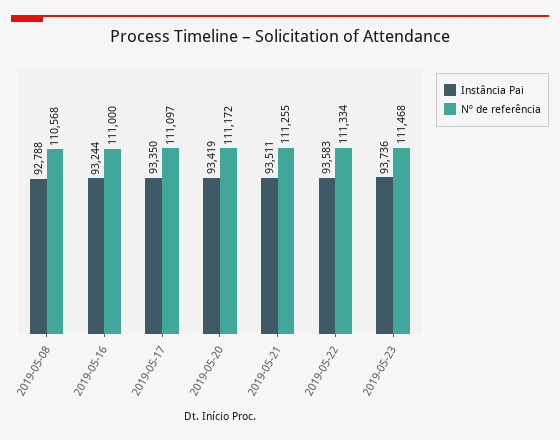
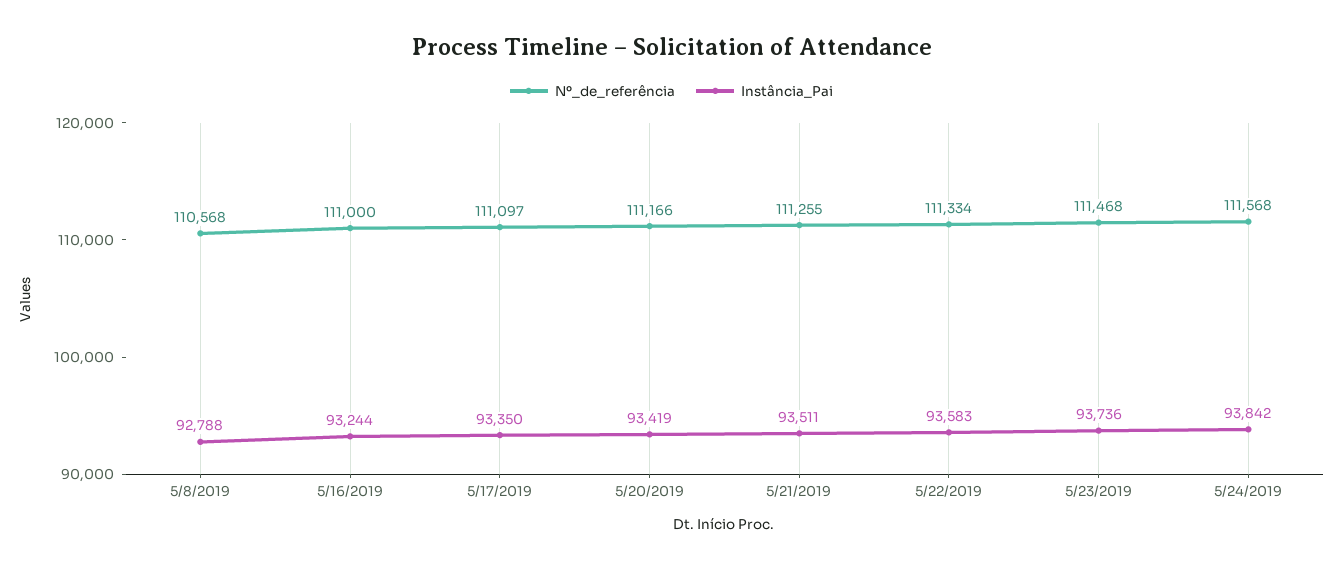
Nº de referência, 2019-05-20: 111172 -> 111166
Nº de referência, 5/24/2019: none -> 111568
Instância Pai, 5/24/2019: none -> 93842

